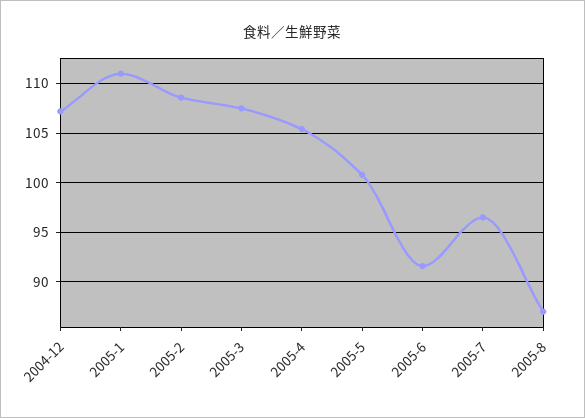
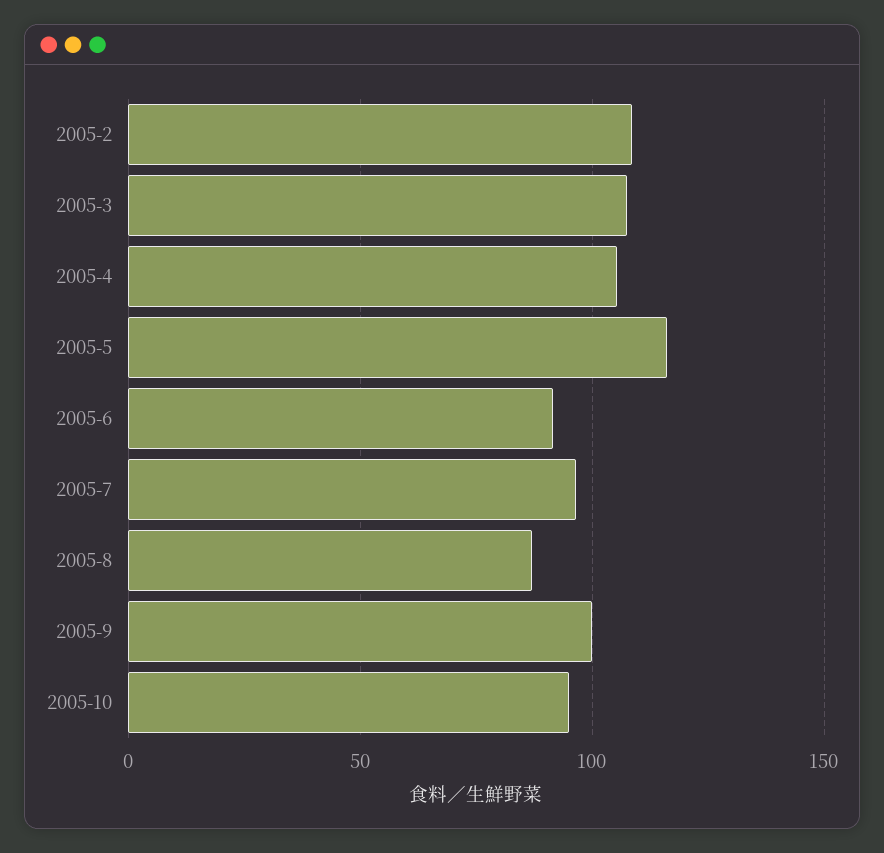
2004-12: 107 -> none
2005-1: 111 -> none
2005-5: 101 -> 115
2005-9: none -> 100
2005-10: none -> 95

